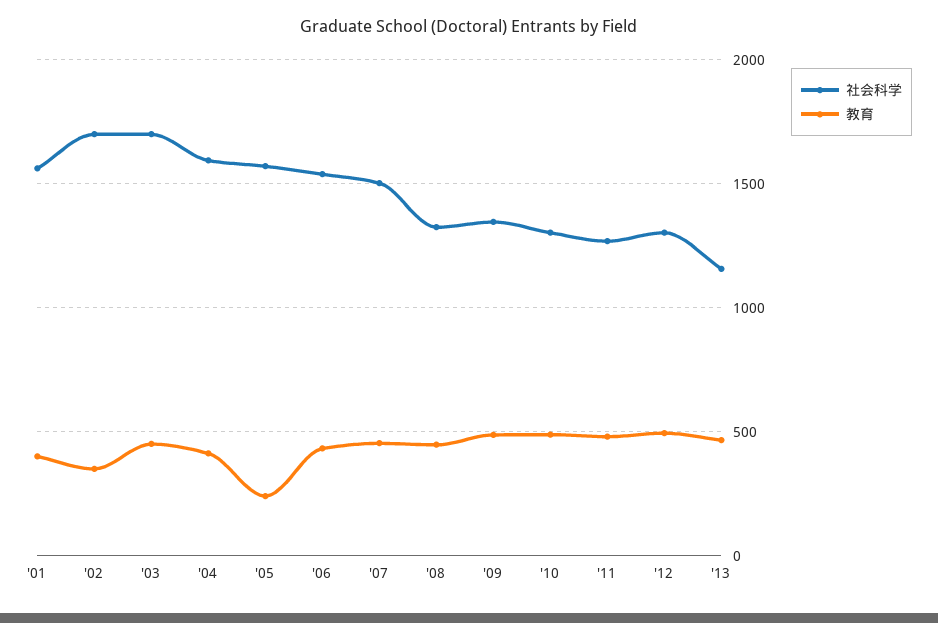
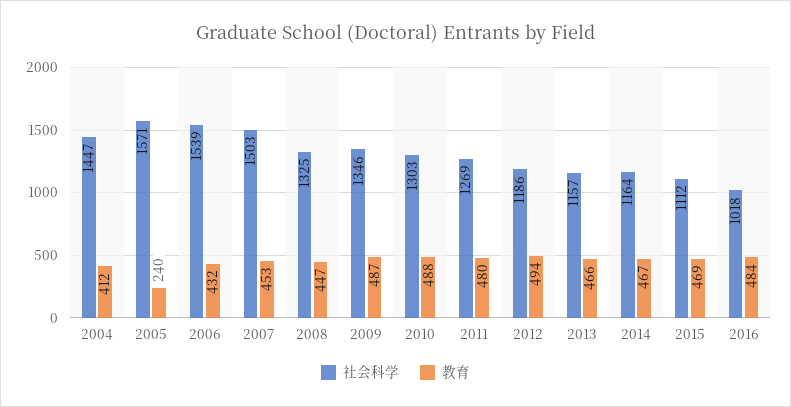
社会科学, '01: 1550 -> none
教育, '01: 400 -> none
社会科学, '02: 1700 -> none
教育, '02: 350 -> none
社会科学, '03: 1700 -> none
教育, '03: 450 -> none
社会科学, '04: 1600 -> 1447
社会科学, '12: 1300 -> 1186
社会科学, 2014: none -> 1164
教育, 2014: none -> 467
社会科学, 2015: none -> 1112
教育, 2015: none -> 469
社会科学, 2016: none -> 1018
教育, 2016: none -> 484

